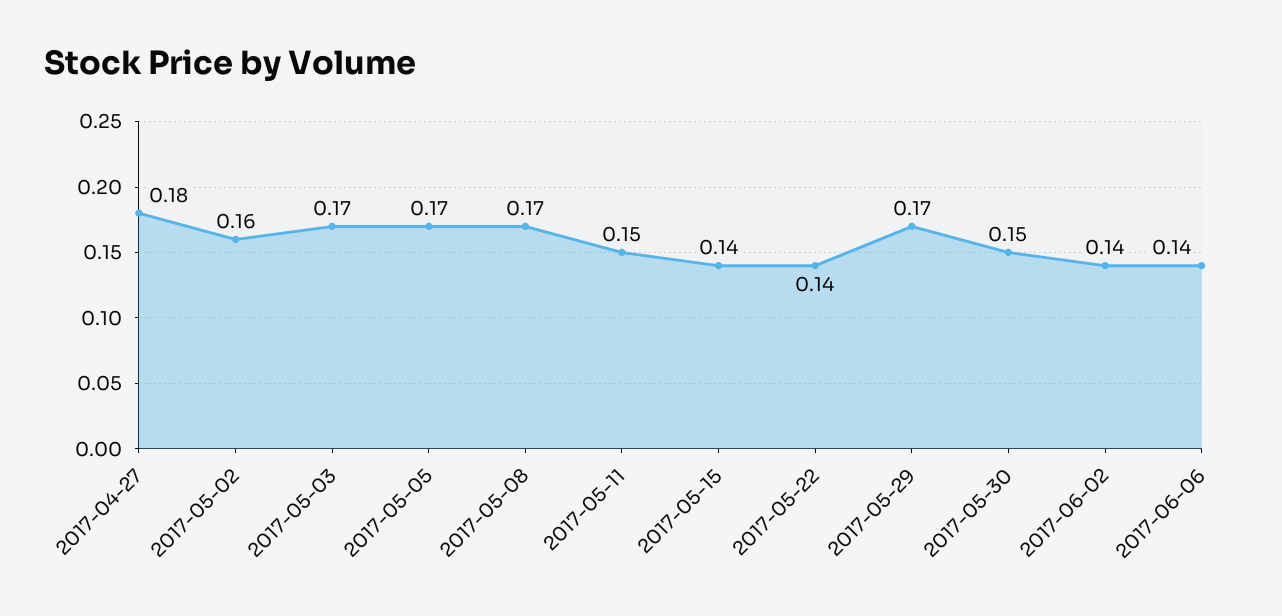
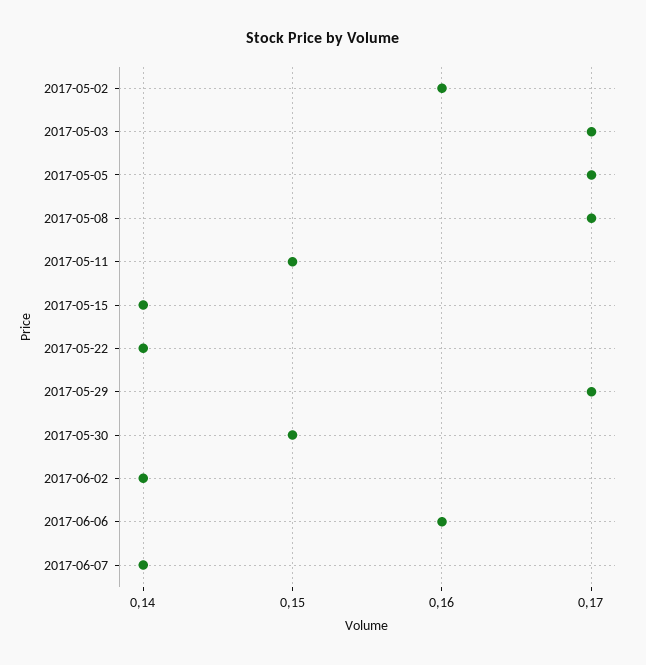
2017-04-27: 0.18 -> none
2017-06-06: 0.14 -> 0.16
2017-06-07: none -> 0.14

